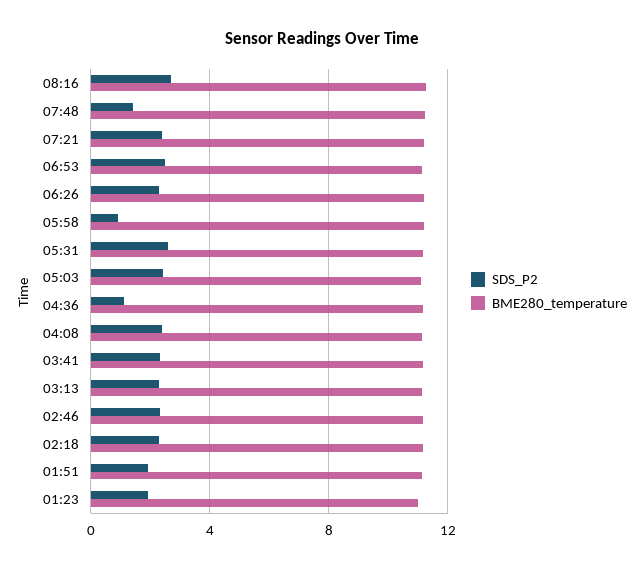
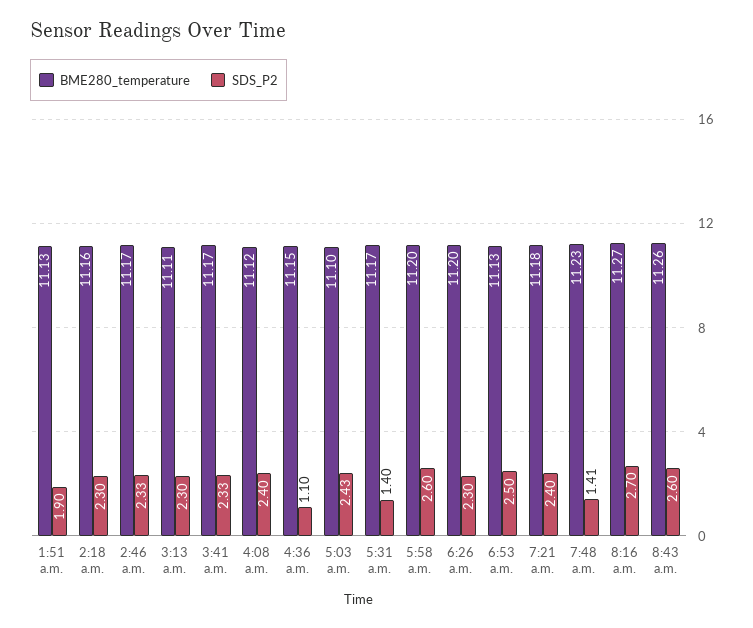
SDS_P2, 05:58: 1 -> 2.6
SDS_P2, 05:31: 2.5 -> 1.4
SDS_P2, 01:23: 2 -> none
BME280_temperature, 01:23: 11 -> none
BME280_temperature, 8:43 a.m.: none -> 11.26
SDS_P2, 8:43 a.m.: none -> 2.6

